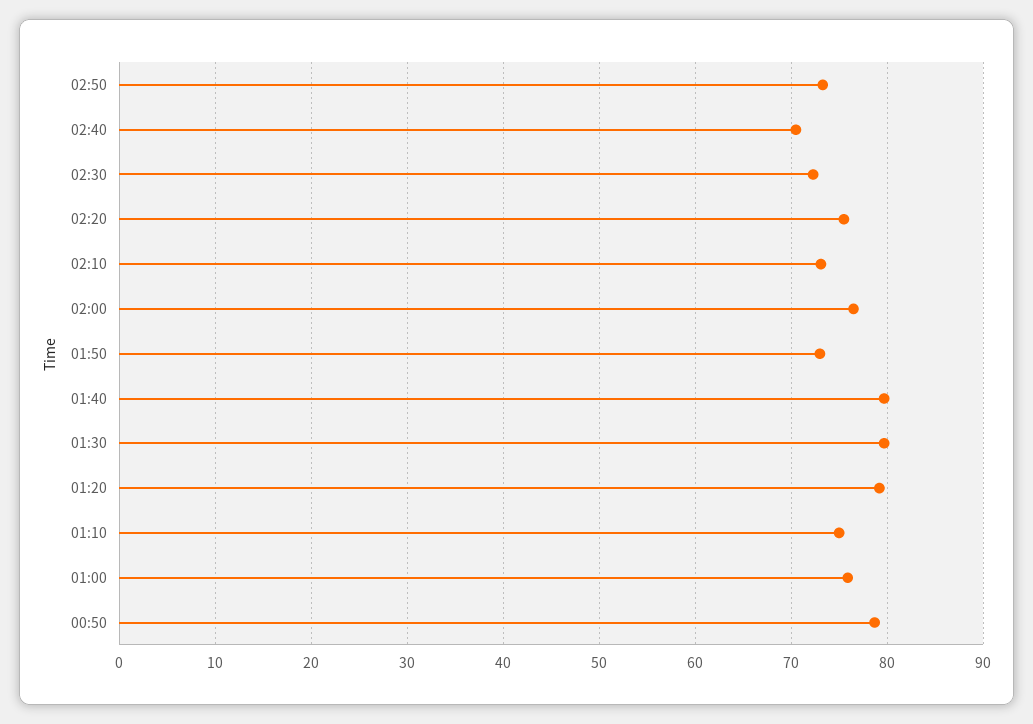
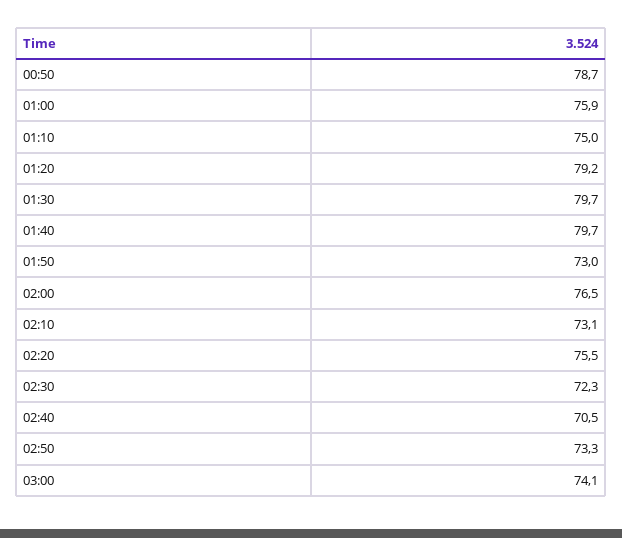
03:00: none -> 74.1

